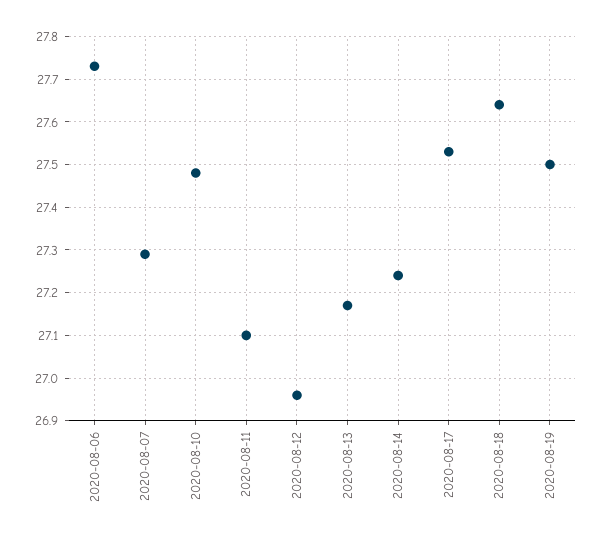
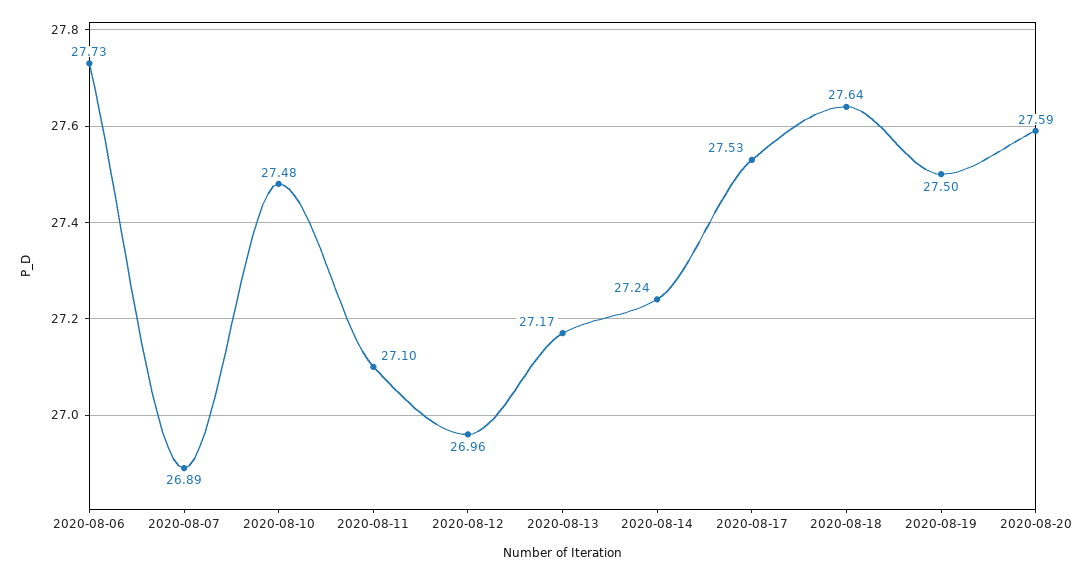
2020-08-07: 27.3 -> 26.89
2020-08-20: none -> 27.59

